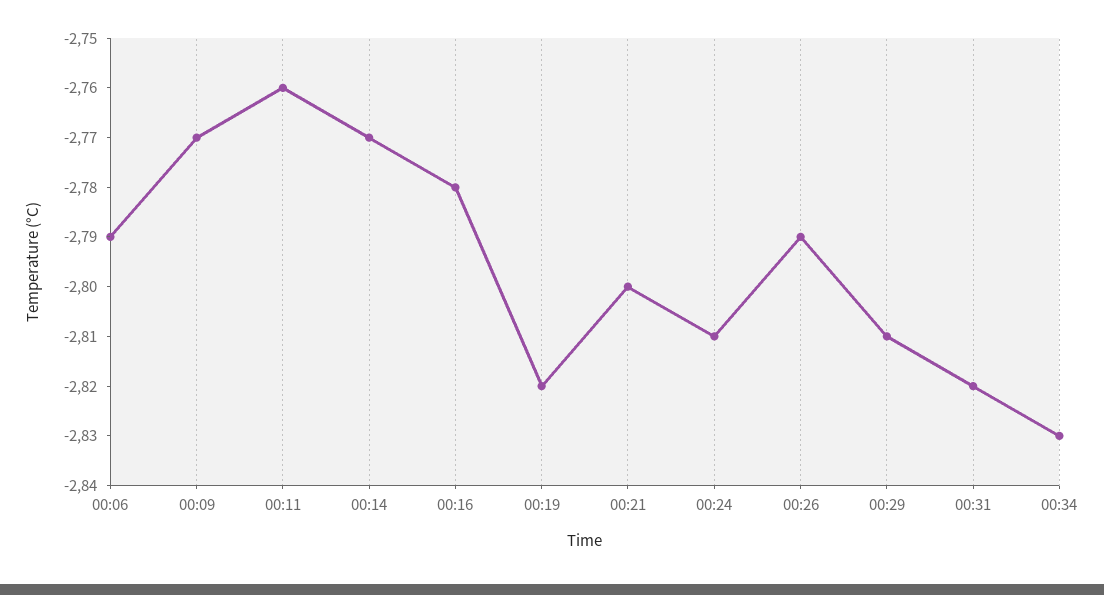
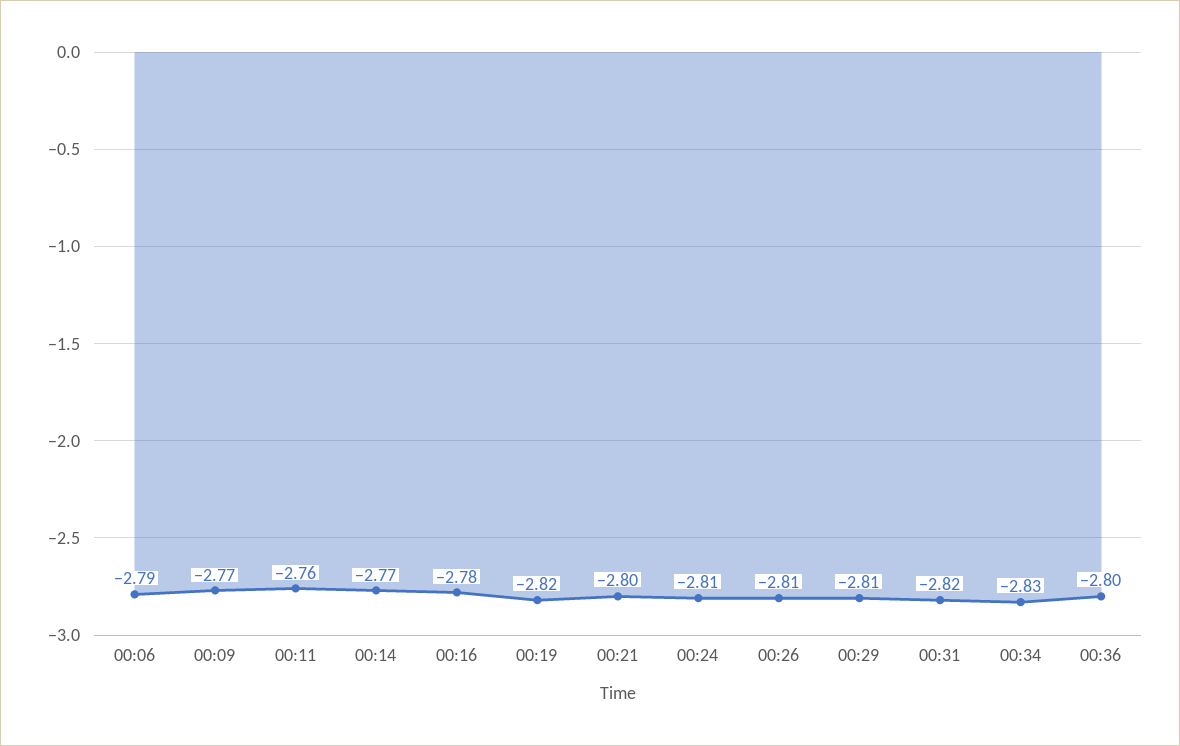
00:26: -2.79 -> -2.81
00:36: none -> -2.8

